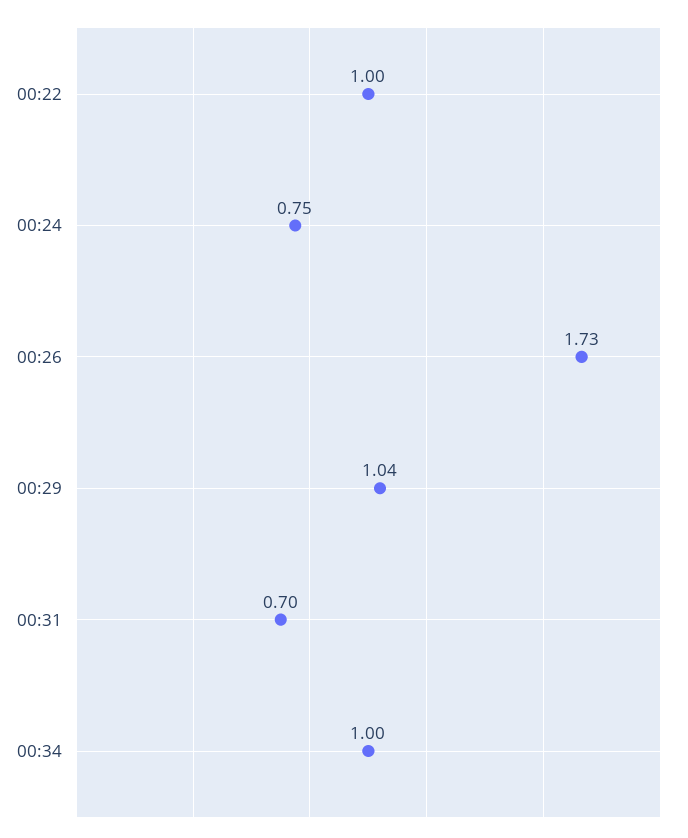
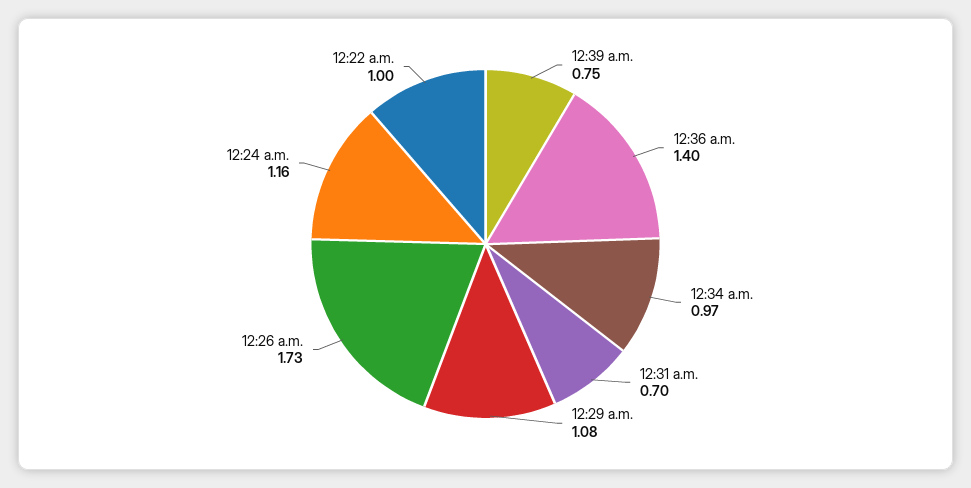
00:24: 0.75 -> 1.16
00:29: 1.04 -> 1.08
00:34: 1 -> 0.97
12:39 a.m.: none -> 0.75
12:36 a.m.: none -> 1.4

